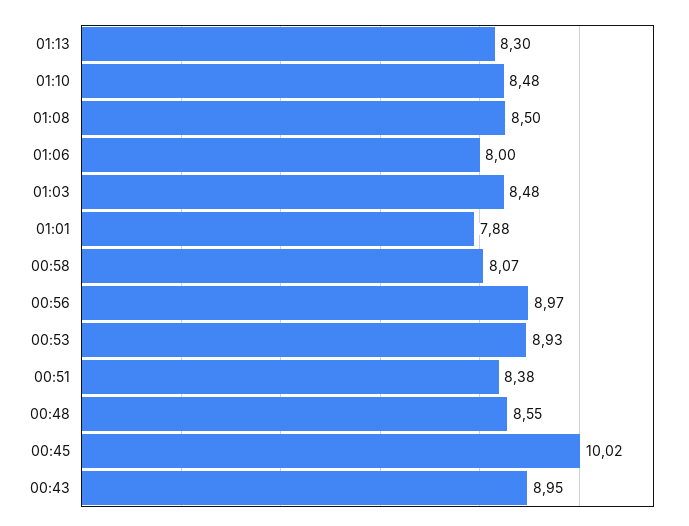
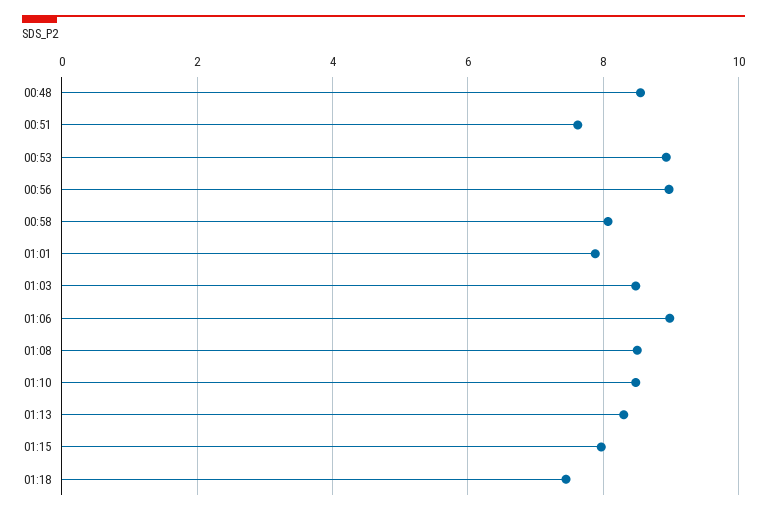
01:06: 8 -> 9
00:51: 8.38 -> 7.6
00:45: 10.02 -> none
00:43: 8.95 -> none
01:15: none -> 8
01:18: none -> 7.4

